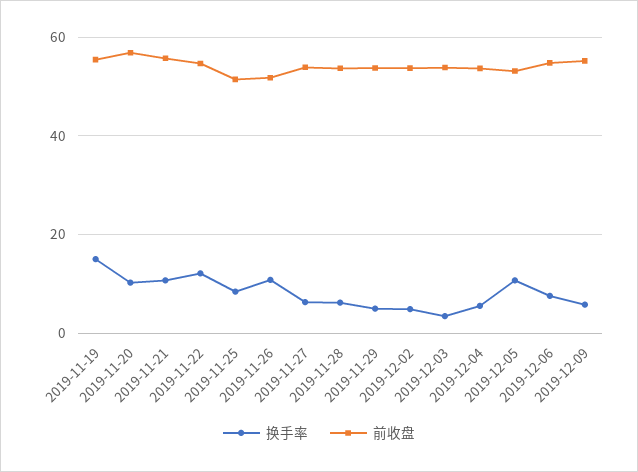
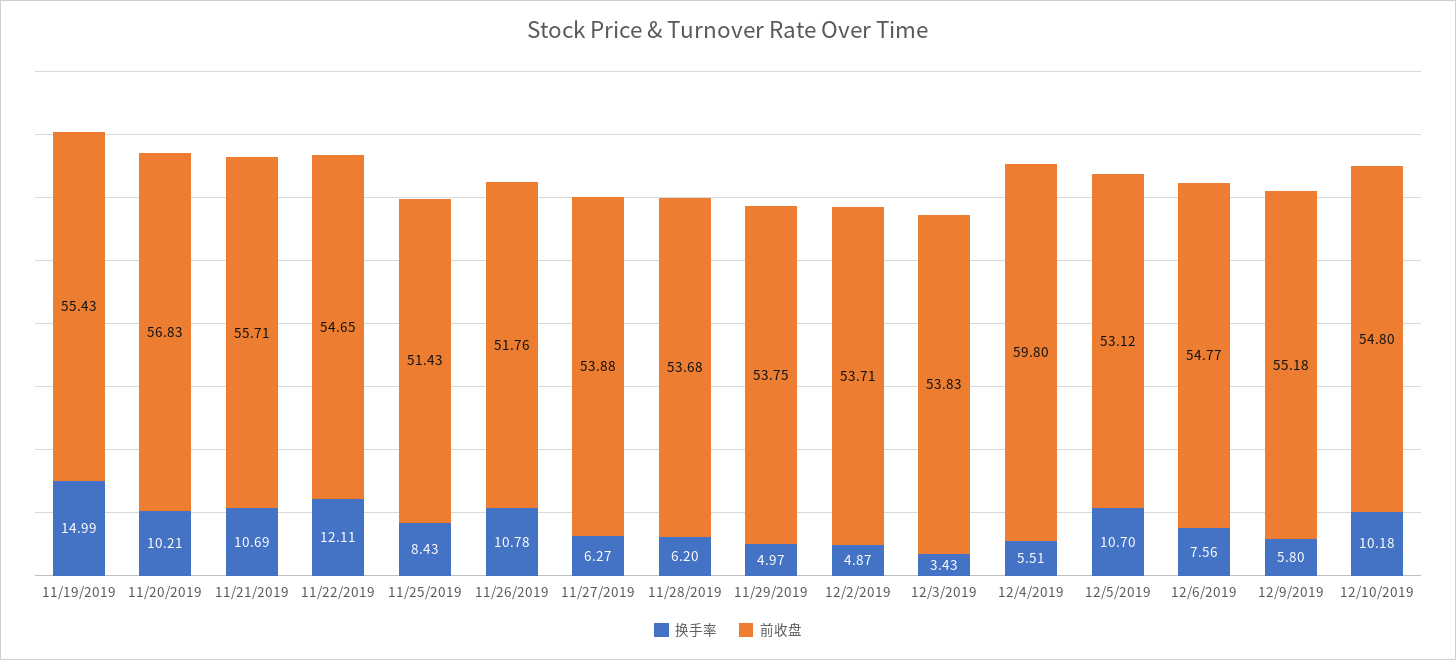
前收盘, 2019-12-04: 54 -> 59.8
换手率, 12/10/2019: none -> 10.18
前收盘, 12/10/2019: none -> 54.8

